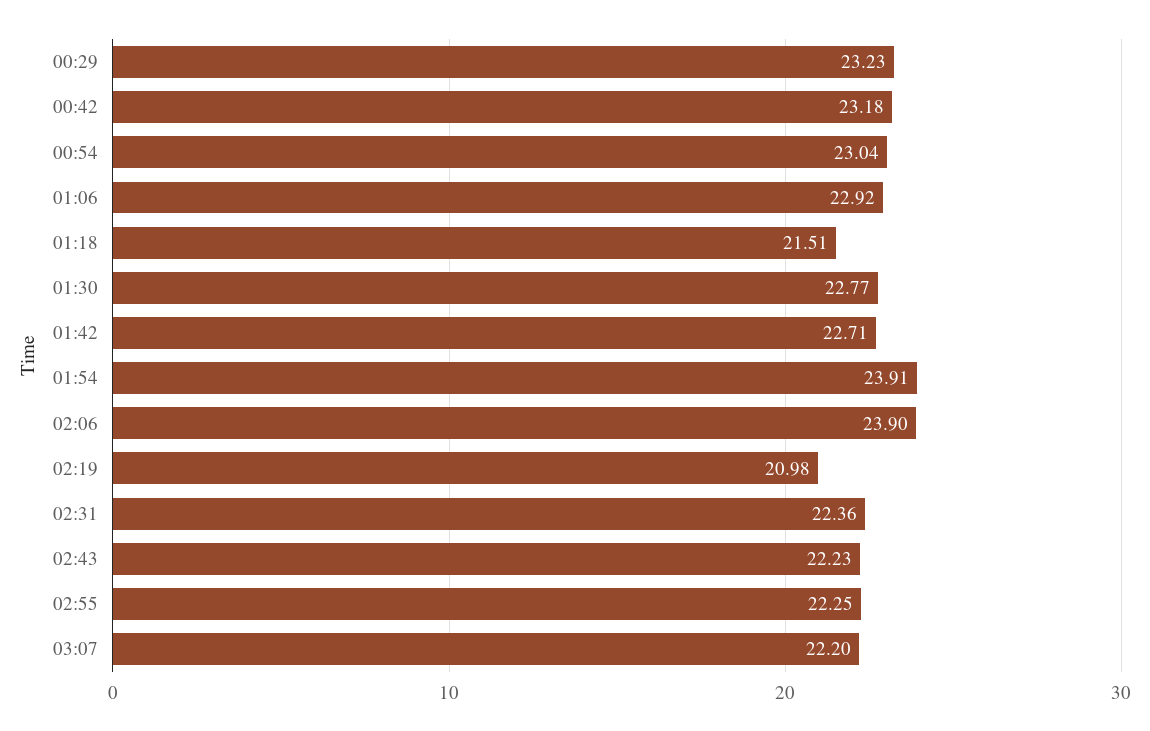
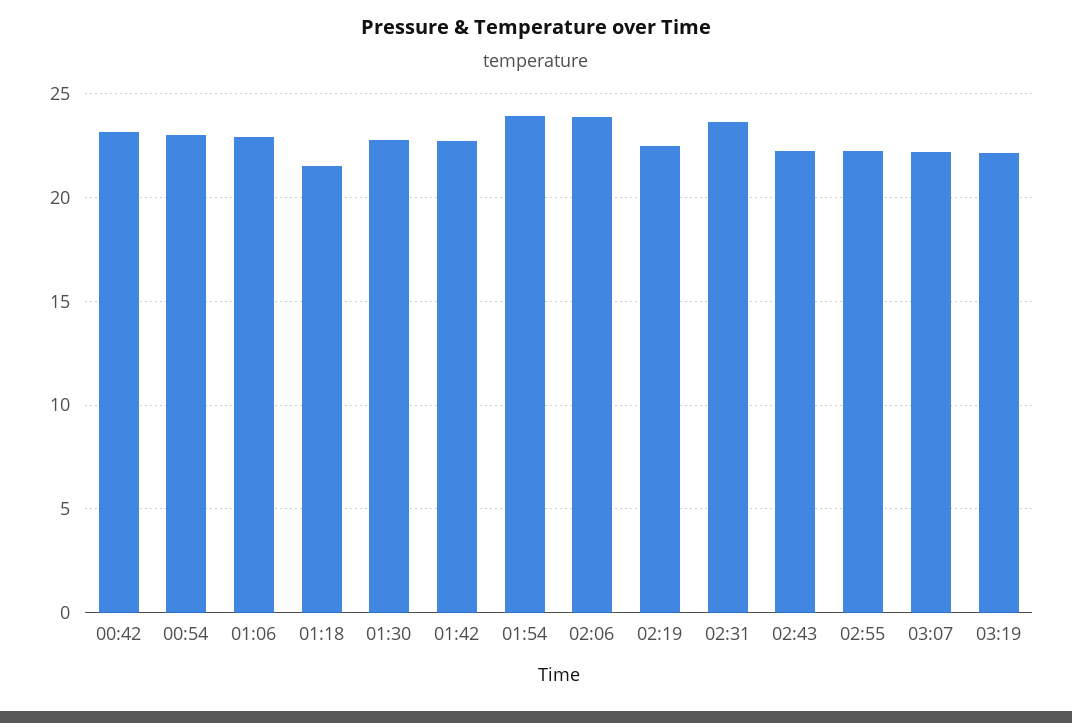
00:29: 23.23 -> none
02:19: 20.98 -> 22.5
02:31: 22.36 -> 23.5
03:19: none -> 22

